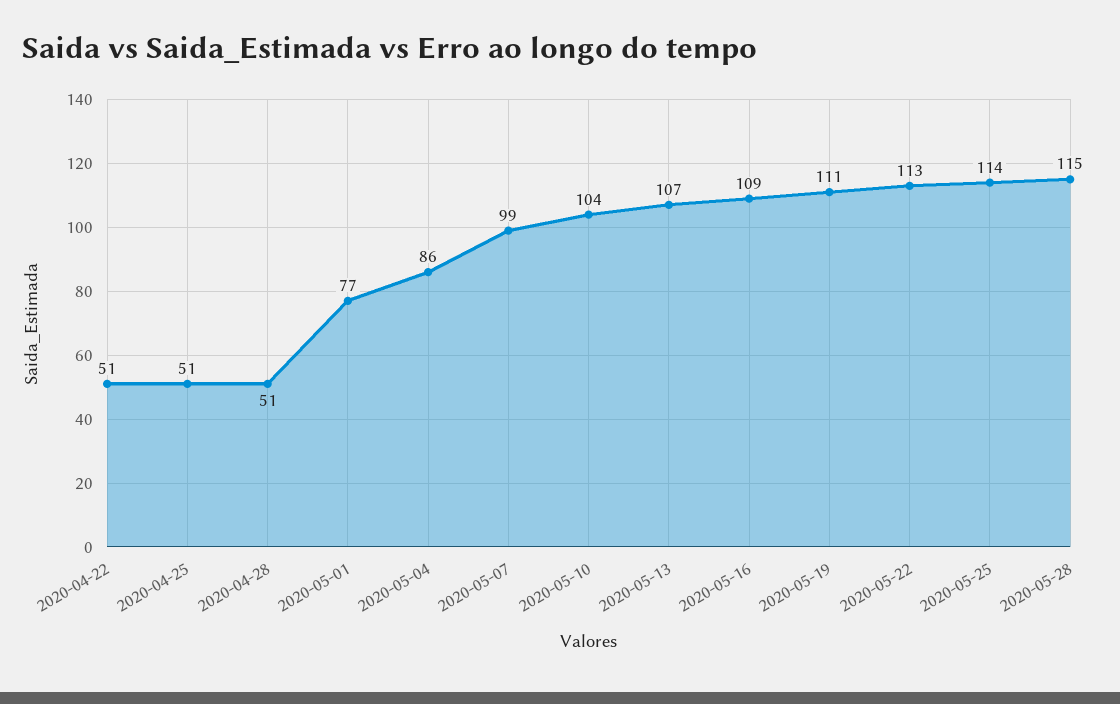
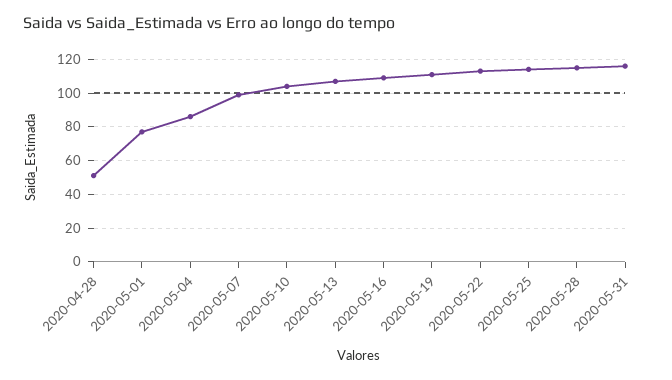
2020-04-22: 51 -> none
2020-04-25: 51 -> none
2020-05-31: none -> 115

